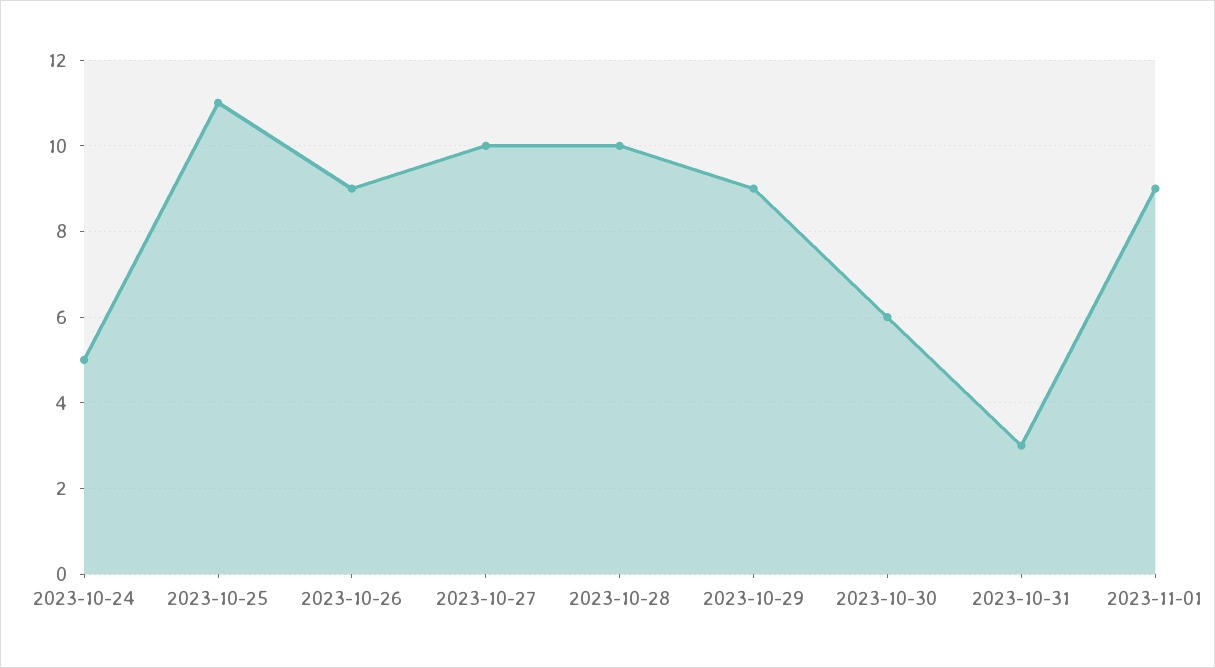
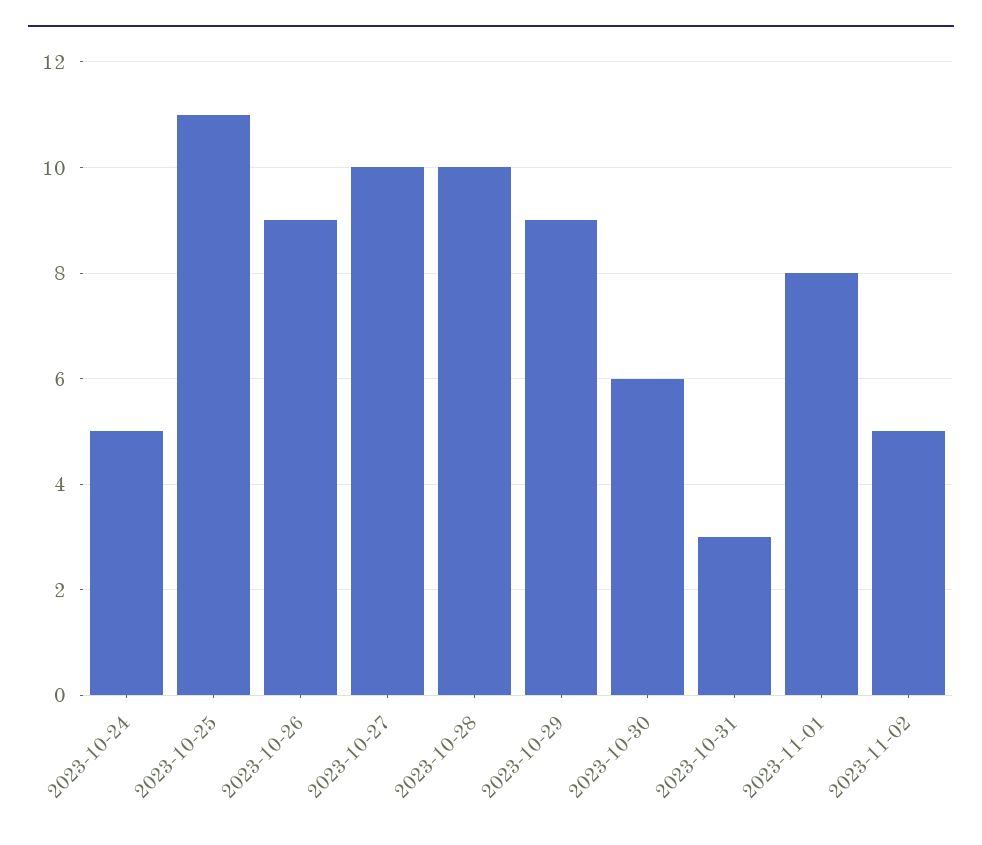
2023-11-01: 9 -> 8
2023-11-02: none -> 5

